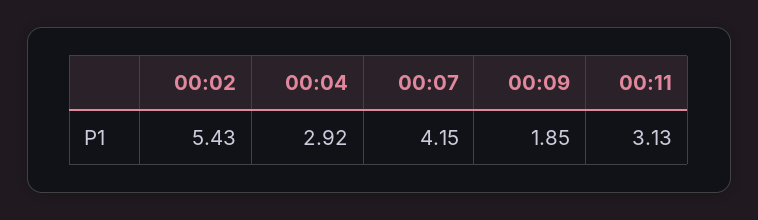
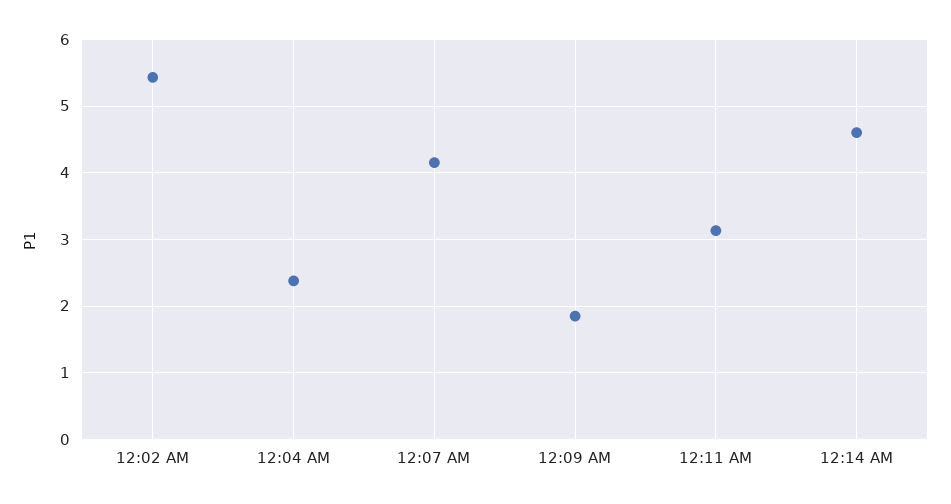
00:04: 2.92 -> 2.4
12:14 AM: none -> 4.6

